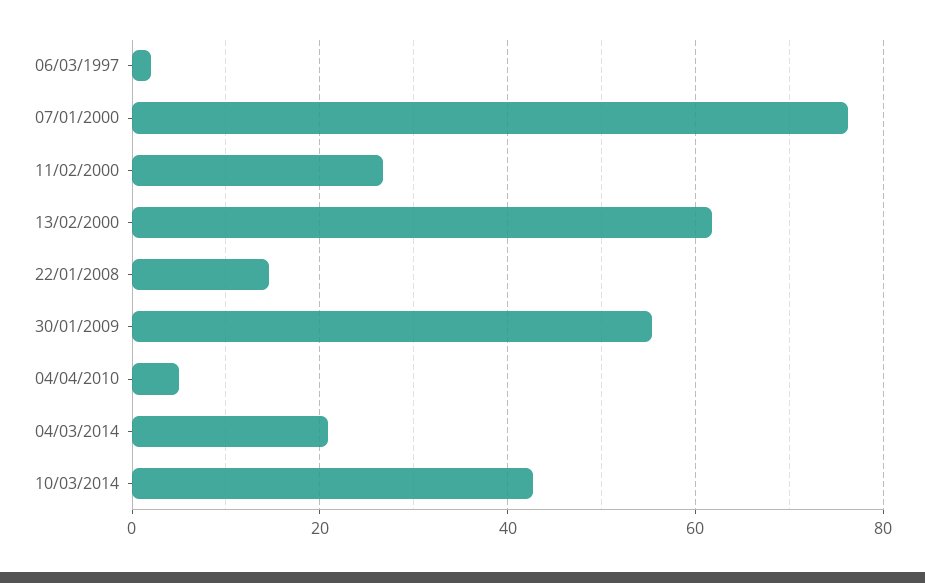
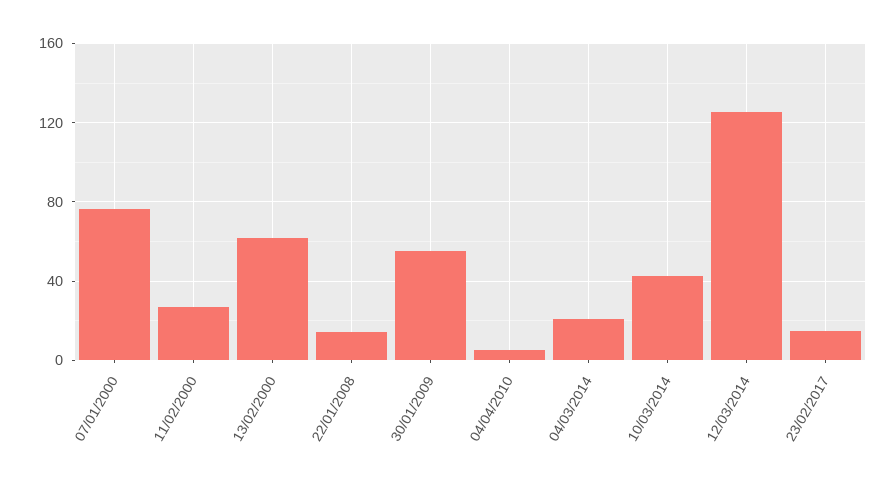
06/03/1997: 2 -> none
12/03/2014: none -> 125
23/02/2017: none -> 15

